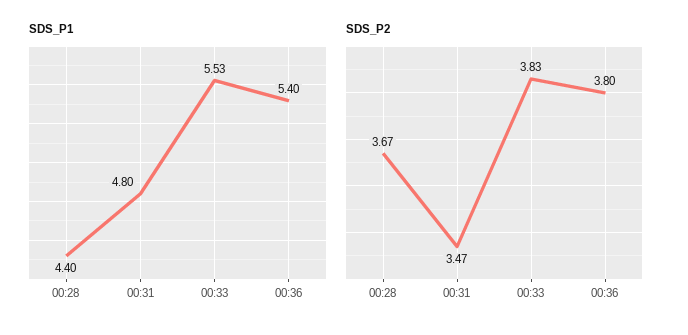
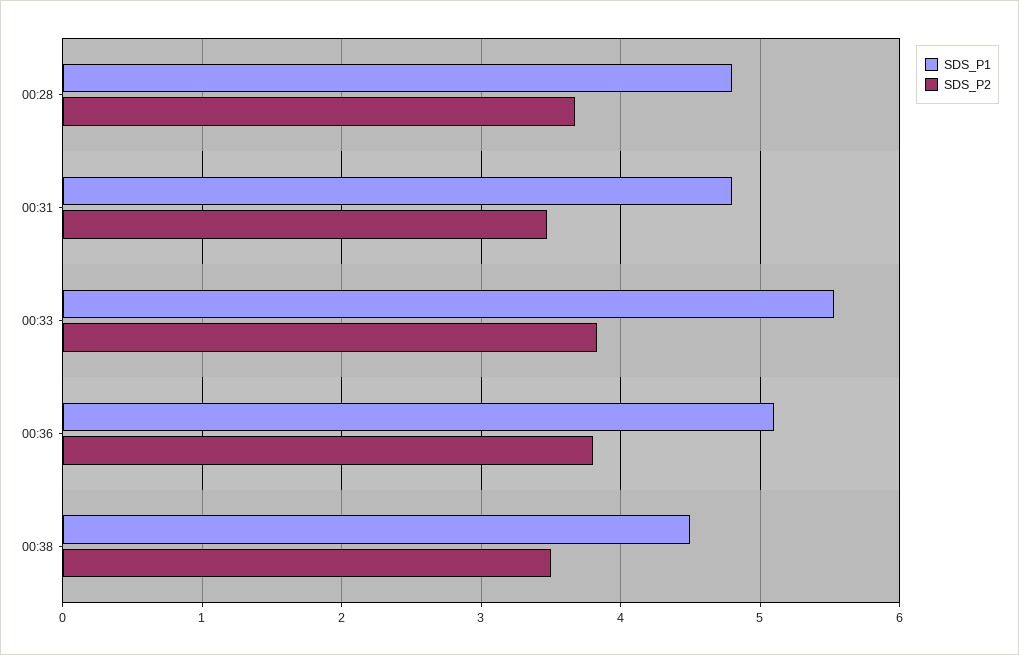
SDS_P1, 00:28: 4.4 -> 4.8
SDS_P1, 00:36: 5.4 -> 5.1
SDS_P1, 00:38: none -> 4.5
SDS_P2, 00:38: none -> 3.5

